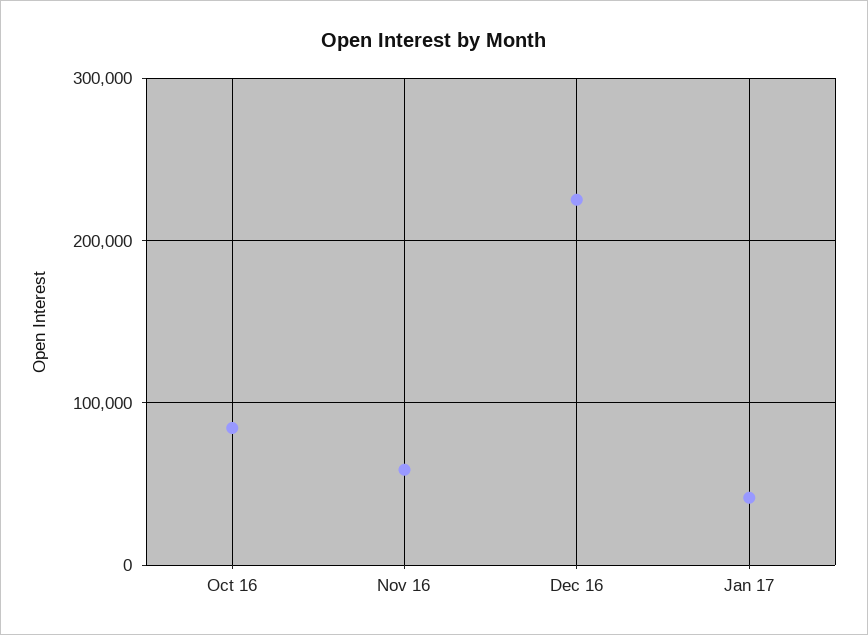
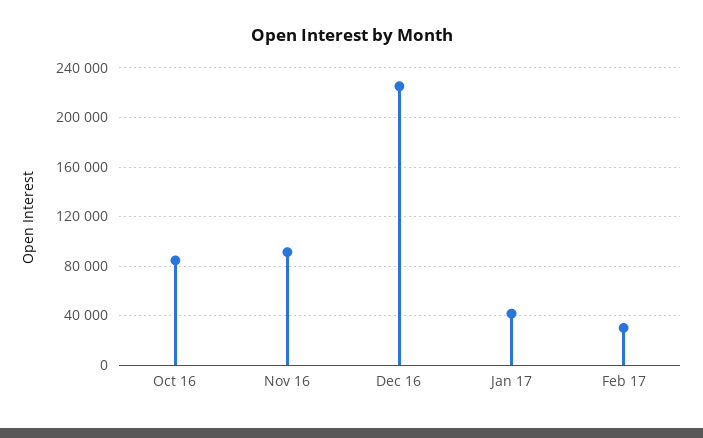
Nov 16: 60000 -> 90000
Feb 17: none -> 30000

